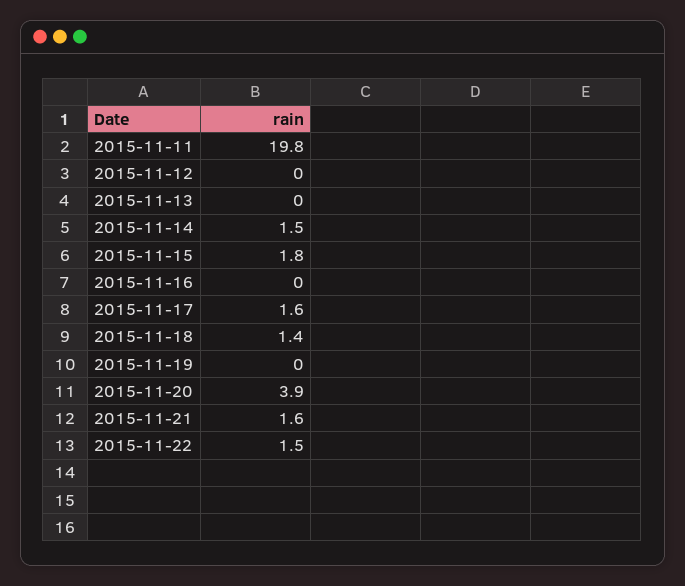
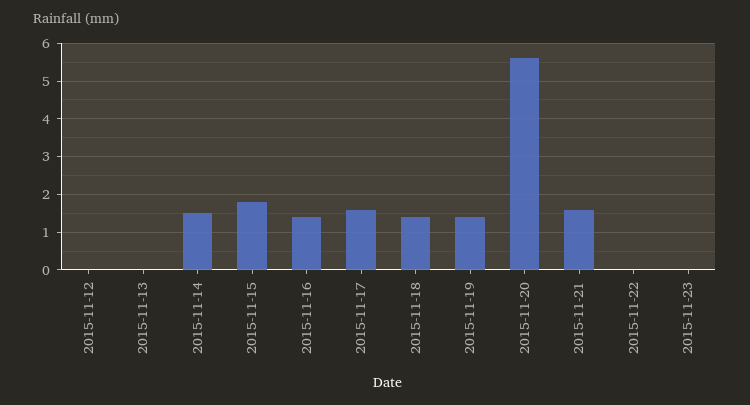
2015-11-11: 19.8 -> none
2015-11-16: 0 -> 1.5
2015-11-19: 0 -> 1.5
2015-11-20: 3.9 -> 5.5
2015-11-22: 1.5 -> 0
2015-11-23: none -> 0

